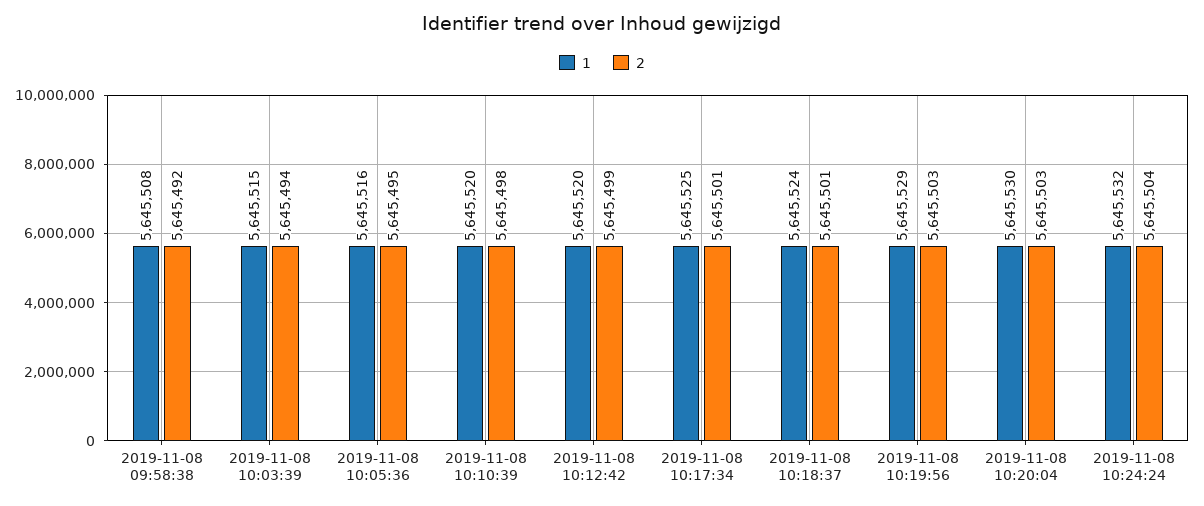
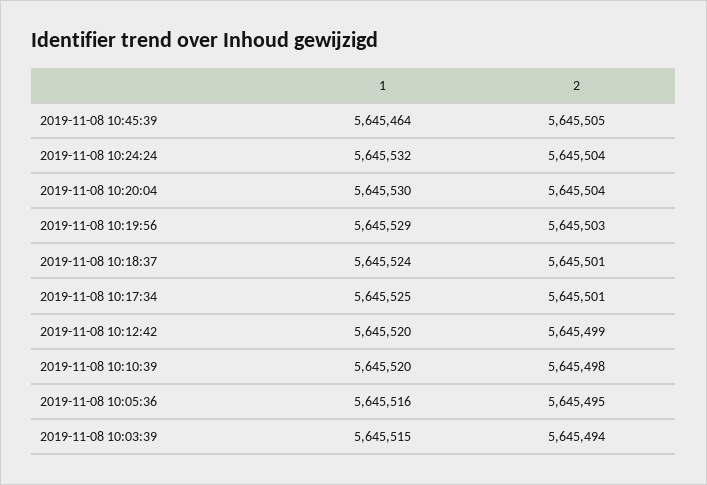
1, 2019-11-08 09:58:38: 5645508 -> none
2, 2019-11-08 09:58:38: 5645492 -> none
2, 2019-11-08 10:20:04: 5645503 -> 5645504
1, 2019-11-08 10:45:39: none -> 5645464
2, 2019-11-08 10:45:39: none -> 5645505

